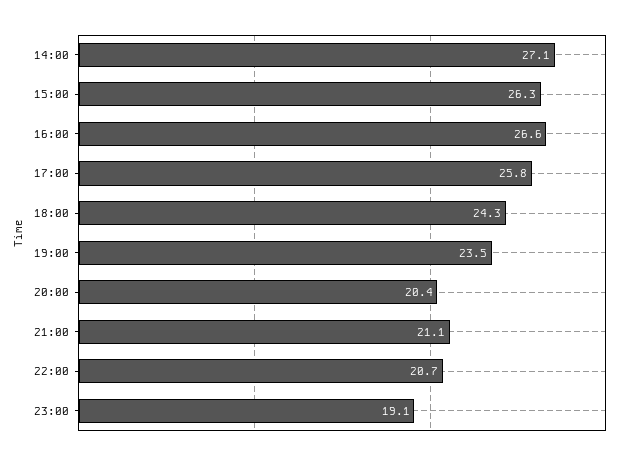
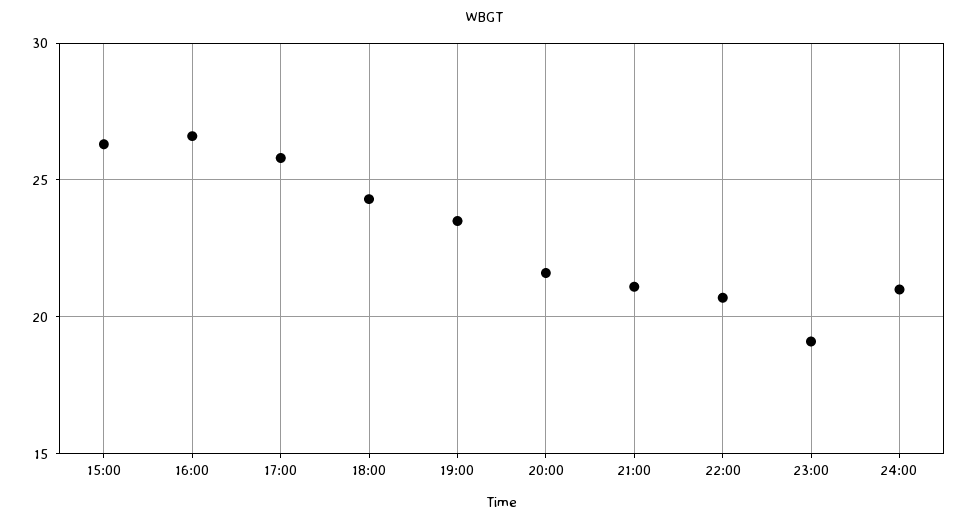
14:00: 27.1 -> none
20:00: 20.4 -> 21.5
24:00: none -> 21

